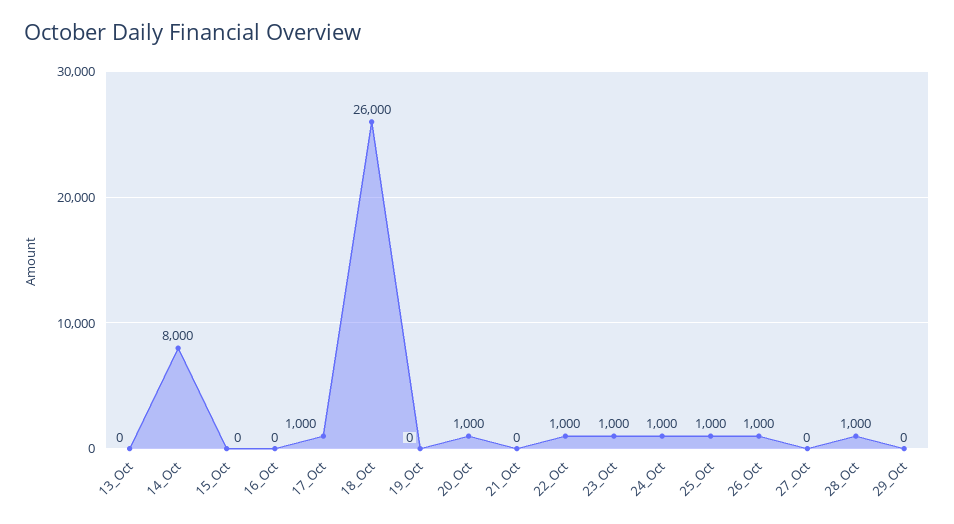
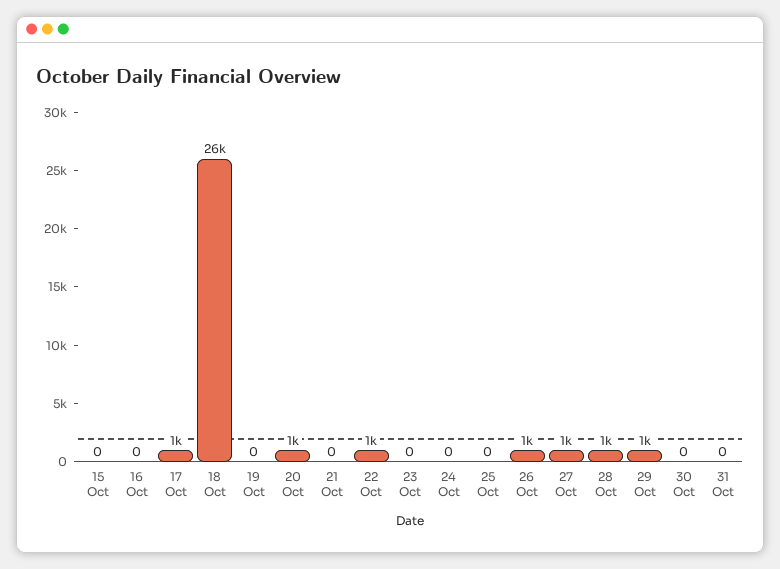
13_Oct: 0 -> none
14_Oct: 8000 -> none
23_Oct: 1000 -> 0
24_Oct: 1000 -> 0
25_Oct: 1000 -> 0
27_Oct: 0 -> 1000
29_Oct: 0 -> 1000
30 Oct: none -> 0
31 Oct: none -> 0

